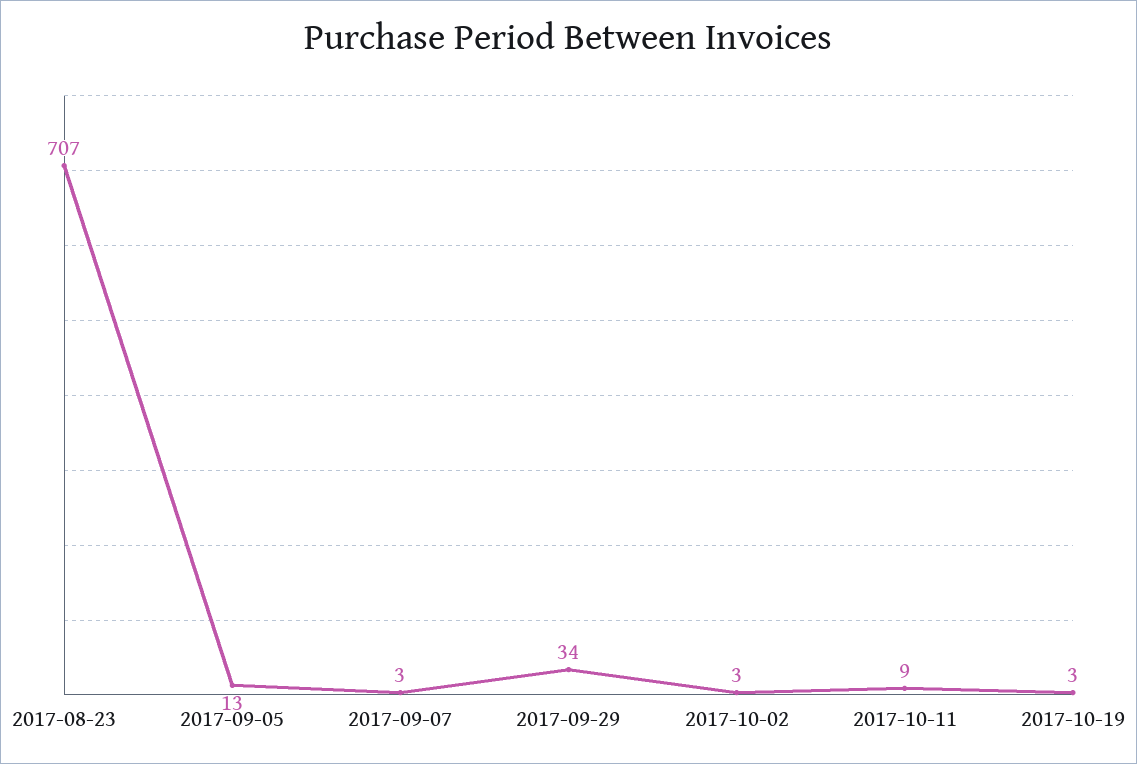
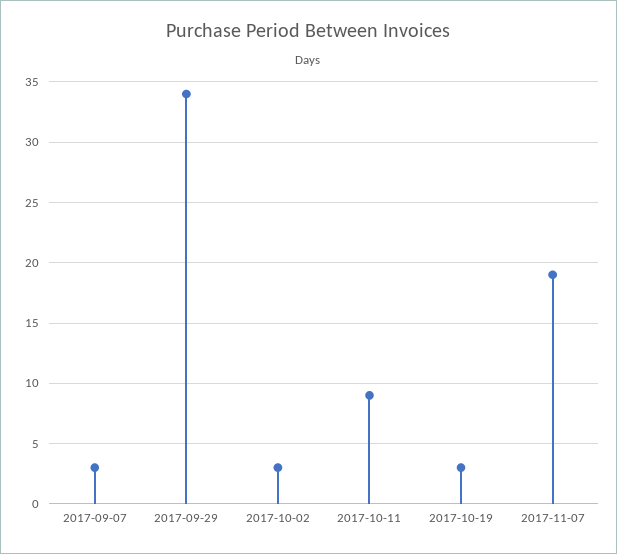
2017-08-23: 707 -> none
2017-09-05: 13 -> none
2017-11-07: none -> 19

